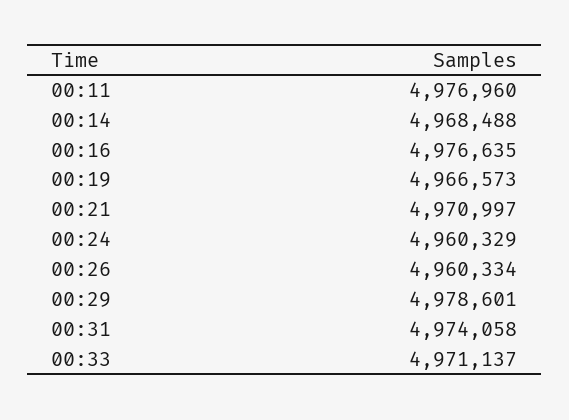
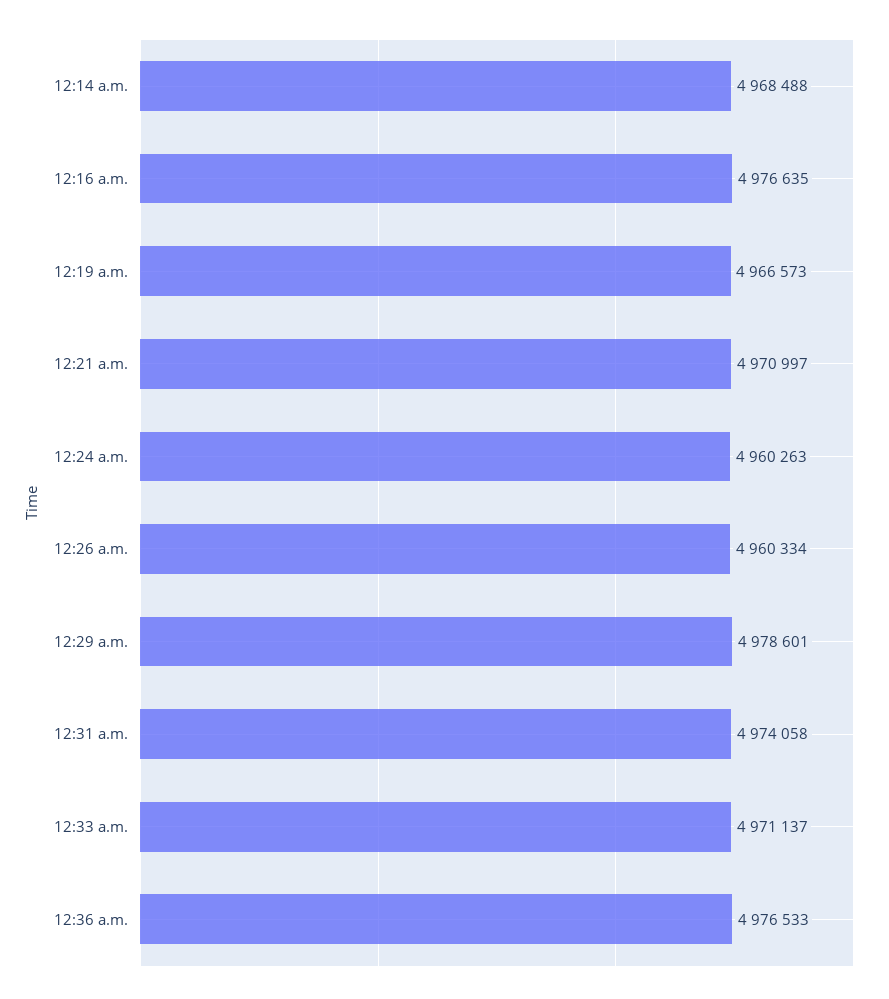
00:11: 4976960 -> none
00:24: 4960329 -> 4960263
12:36 a.m.: none -> 4976533

